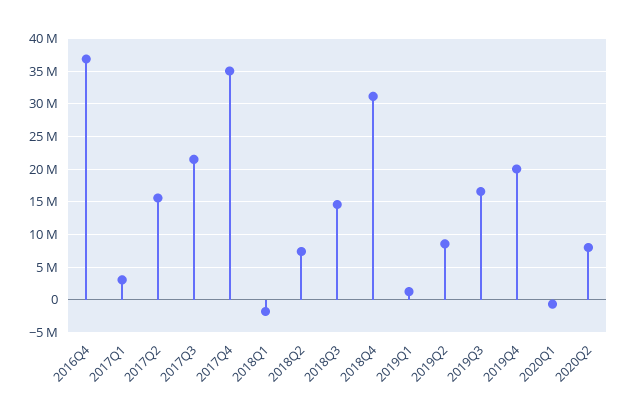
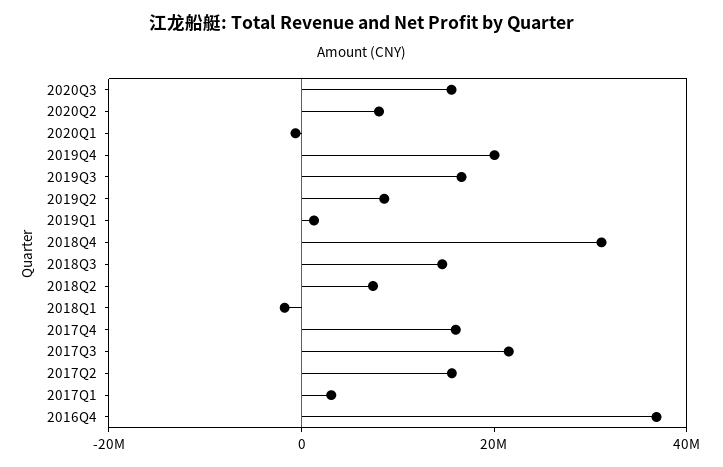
2017Q4: 35000000 -> 15000000
2020Q3: none -> 15000000

